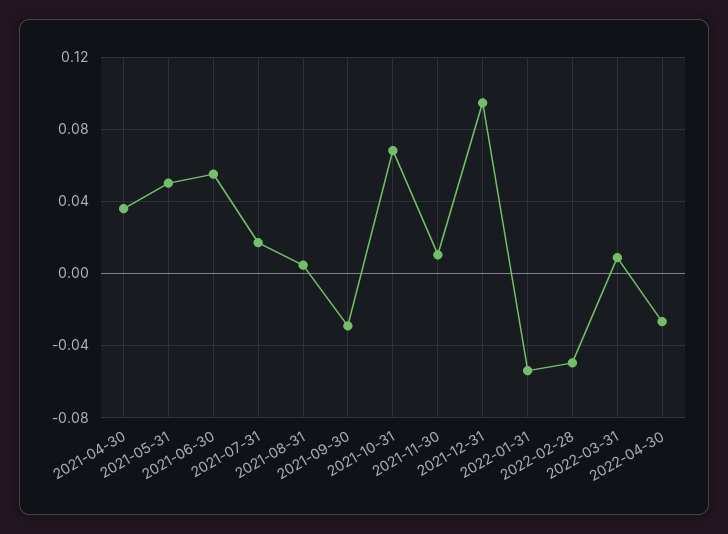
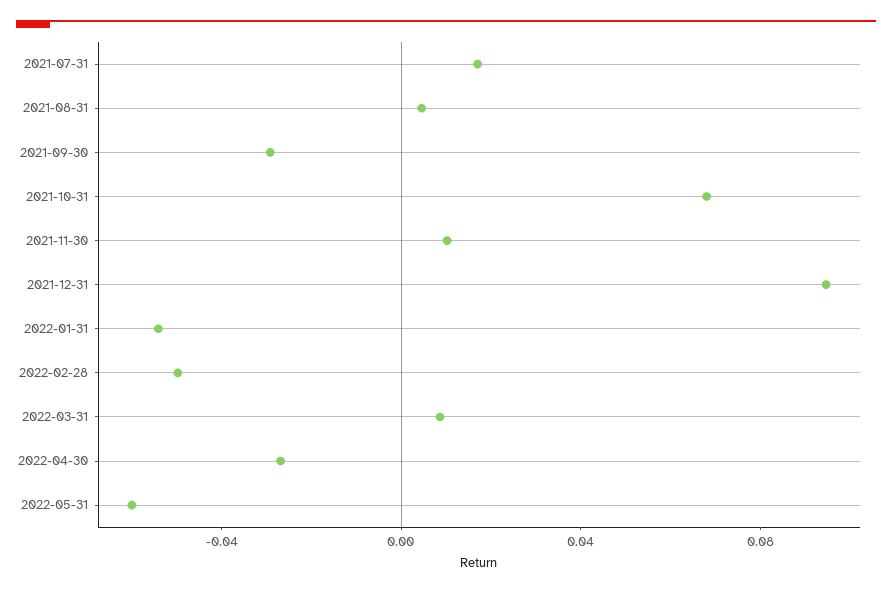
2021-04-30: 0.035 -> none
2021-05-31: 0.05 -> none
2021-06-30: 0.055 -> none
2022-05-31: none -> -0.06

